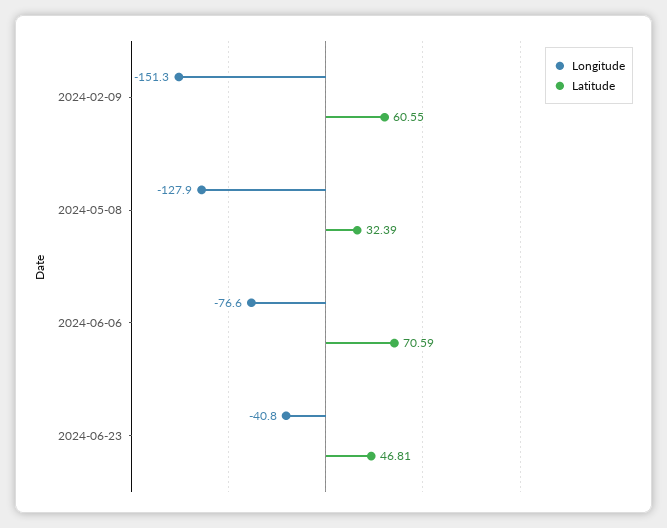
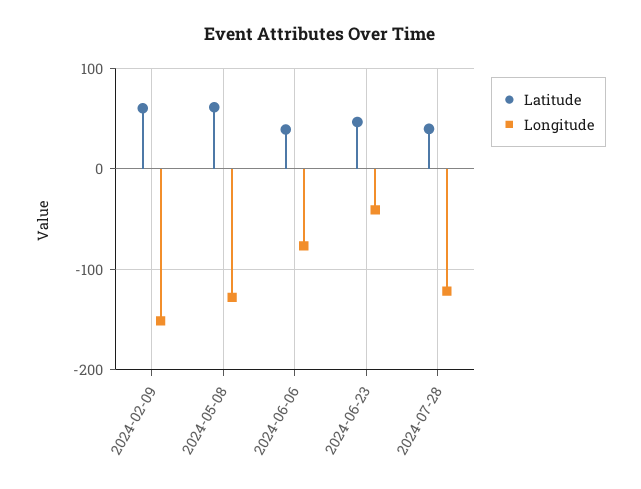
Latitude, 2024-05-08: 32.39 -> 60
Latitude, 2024-06-06: 70.59 -> 40
Latitude, 2024-07-28: none -> 40
Longitude, 2024-07-28: none -> -120

